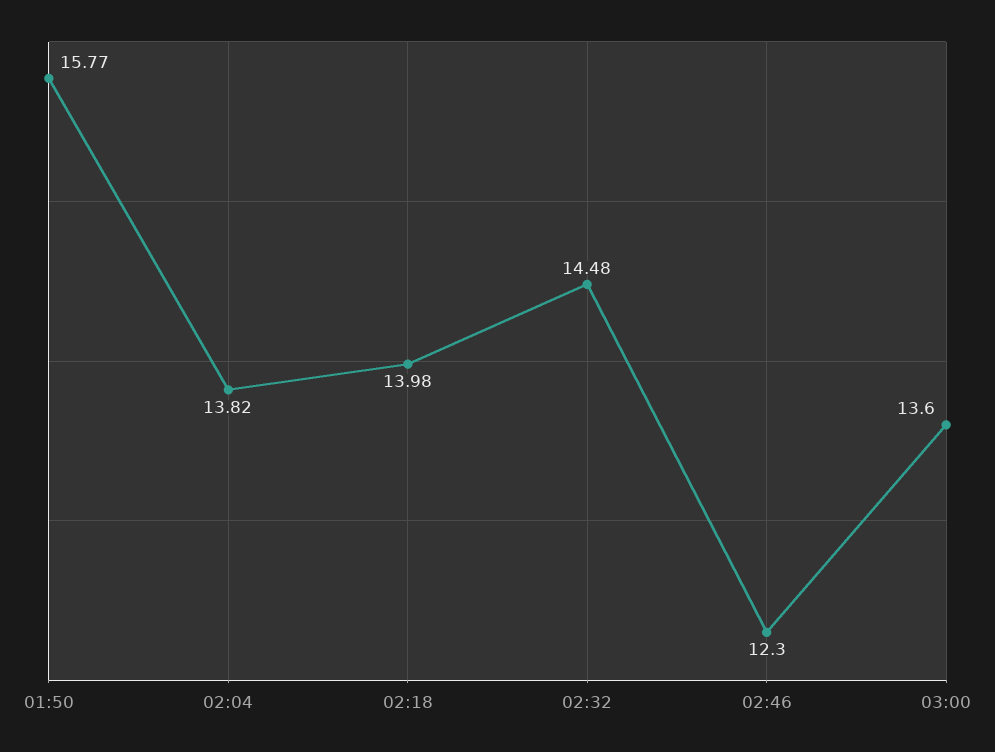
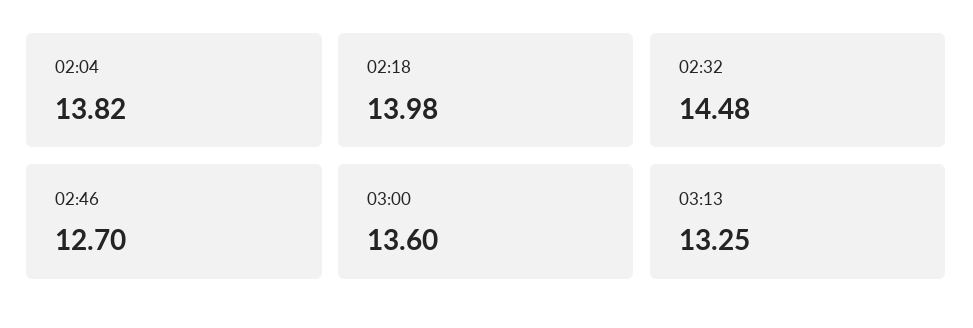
01:50: 15.77 -> none
02:46: 12.3 -> 12.7
03:13: none -> 13.25

